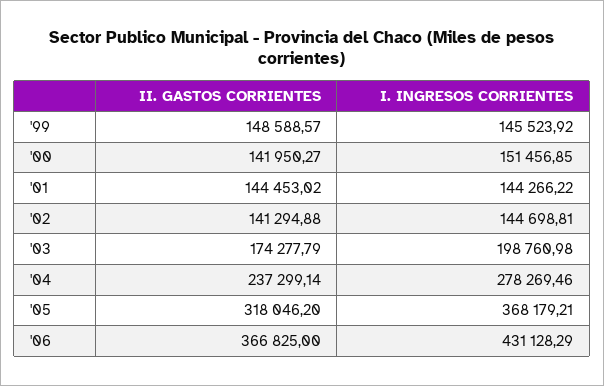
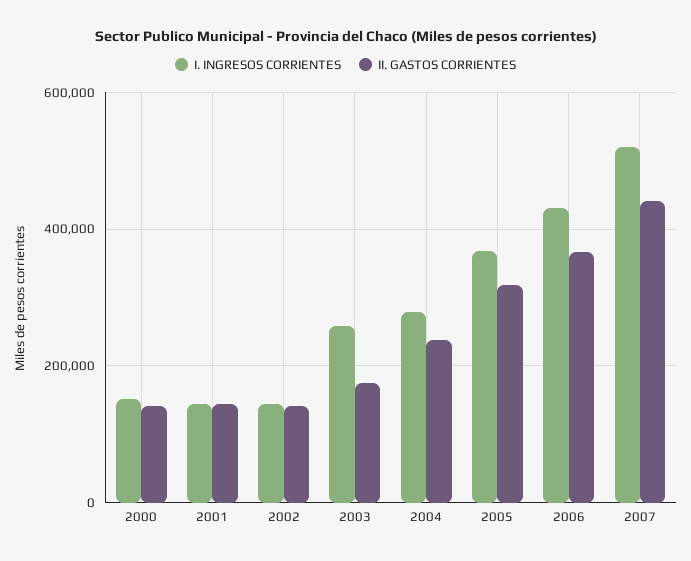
II. GASTOS CORRIENTES, '99: 148588.57 -> none
I. INGRESOS CORRIENTES, '99: 145523.92 -> none
I. INGRESOS CORRIENTES, '03: 198760.98 -> 260000
I. INGRESOS CORRIENTES, 2007: none -> 520000
II. GASTOS CORRIENTES, 2007: none -> 440000

